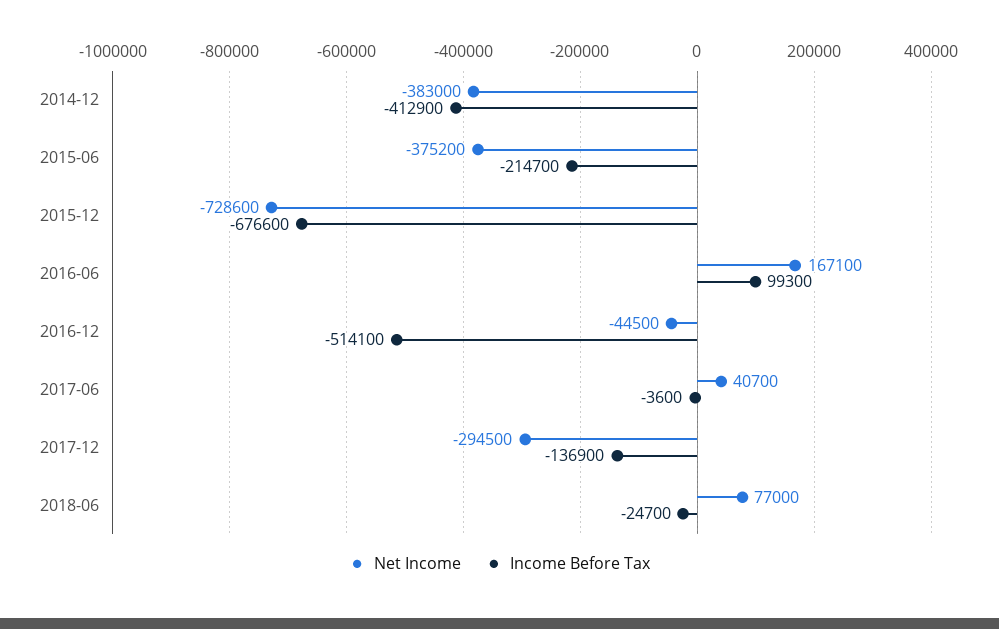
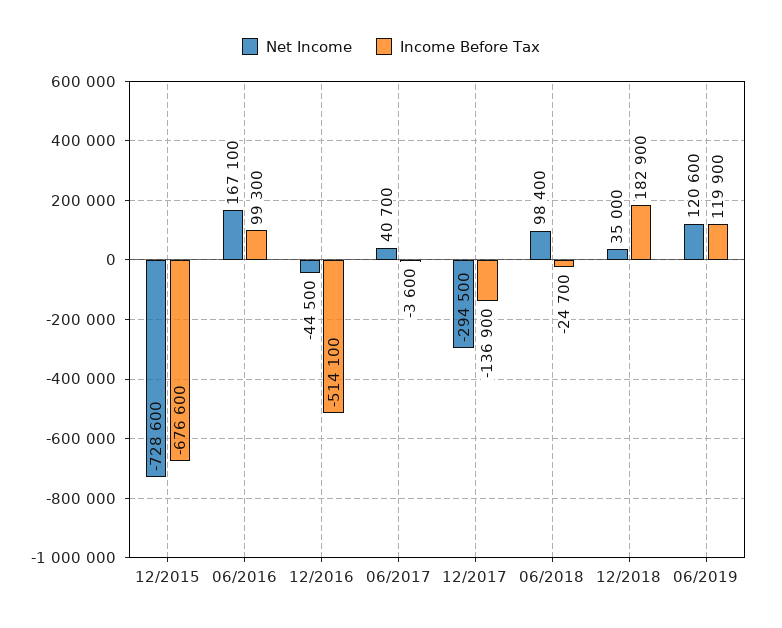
Net Income, 2014-12: -383000 -> none
Income Before Tax, 2014-12: -412900 -> none
Net Income, 2015-06: -375200 -> none
Income Before Tax, 2015-06: -214700 -> none
Net Income, 2018-06: 77000 -> 98400
Net Income, 12/2018: none -> 35000
Income Before Tax, 12/2018: none -> 182900
Net Income, 06/2019: none -> 120600
Income Before Tax, 06/2019: none -> 119900

